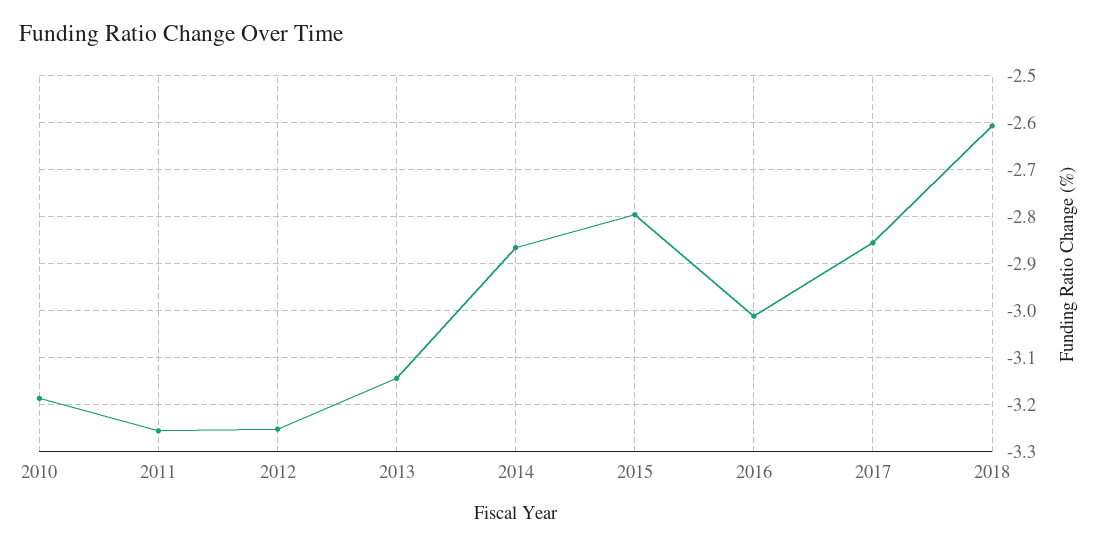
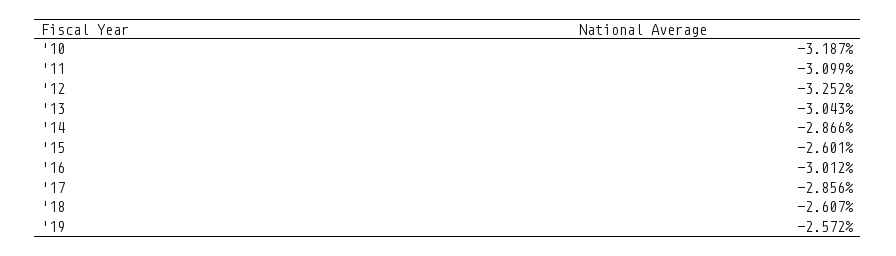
2011: -3.26 -> -3.099
2013: -3.14 -> -3.043
2015: -2.8 -> -2.601
'19: none -> -2.572

